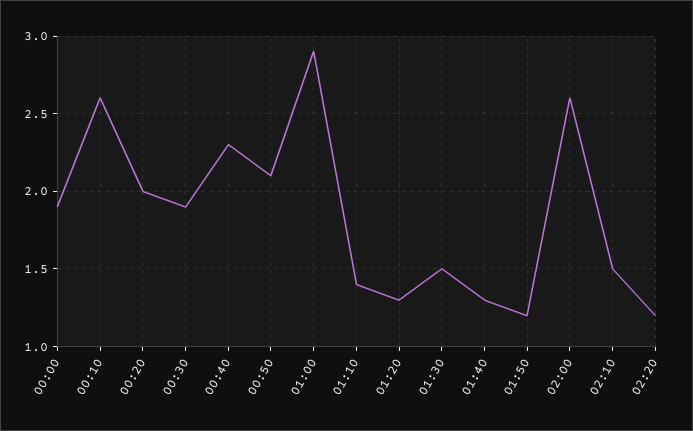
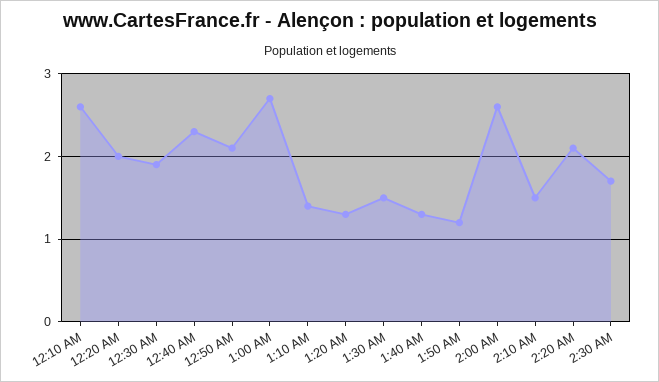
00:00: 1.9 -> none
01:00: 2.9 -> 2.7
02:20: 1.2 -> 2.1
2:30 AM: none -> 1.7

